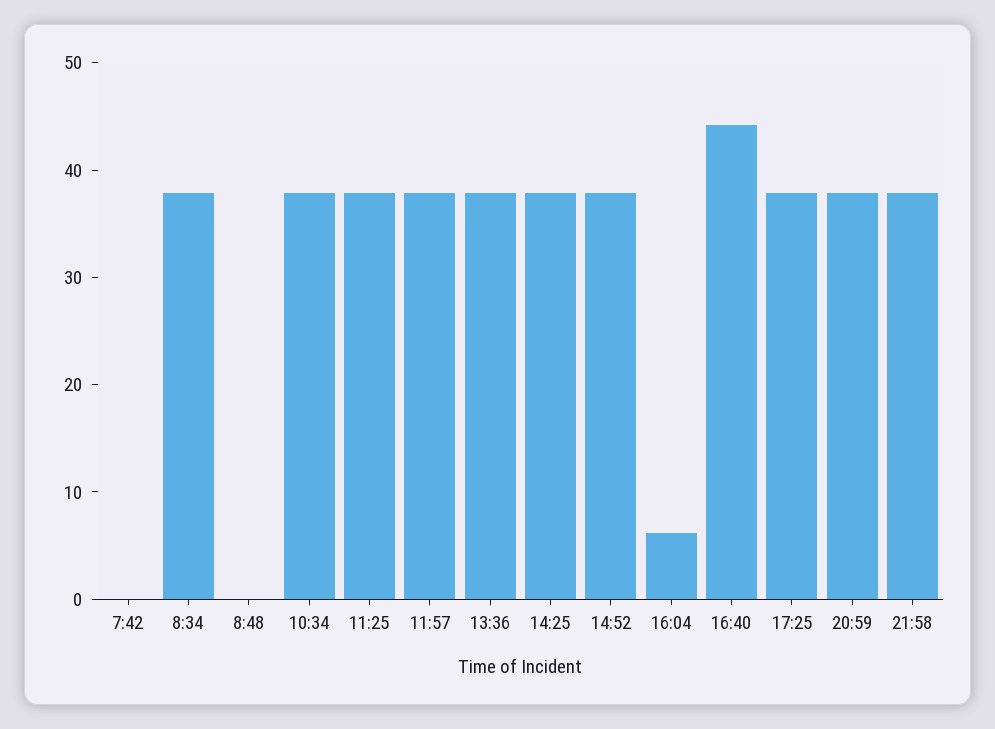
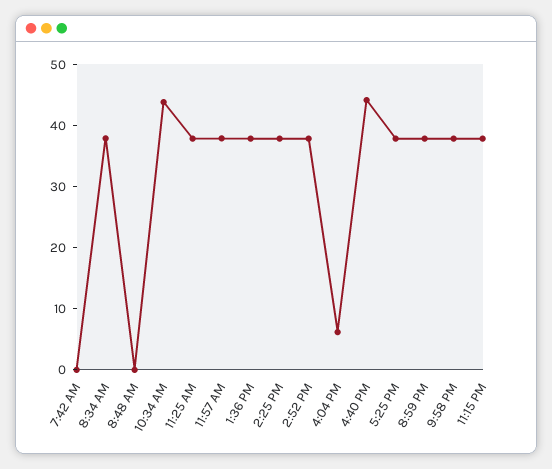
10:34: 38 -> 44
11:15 PM: none -> 38

